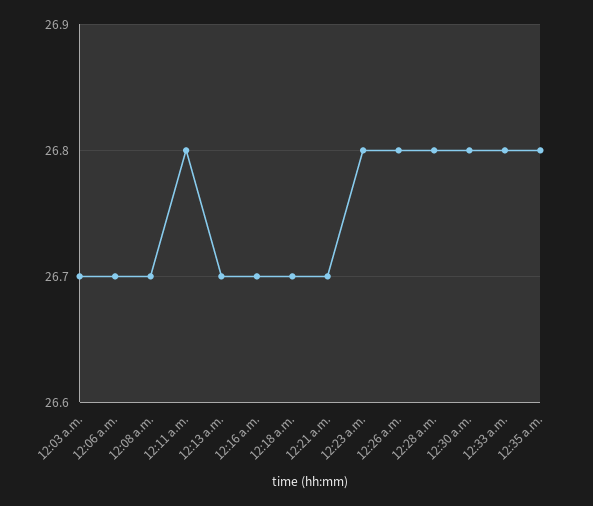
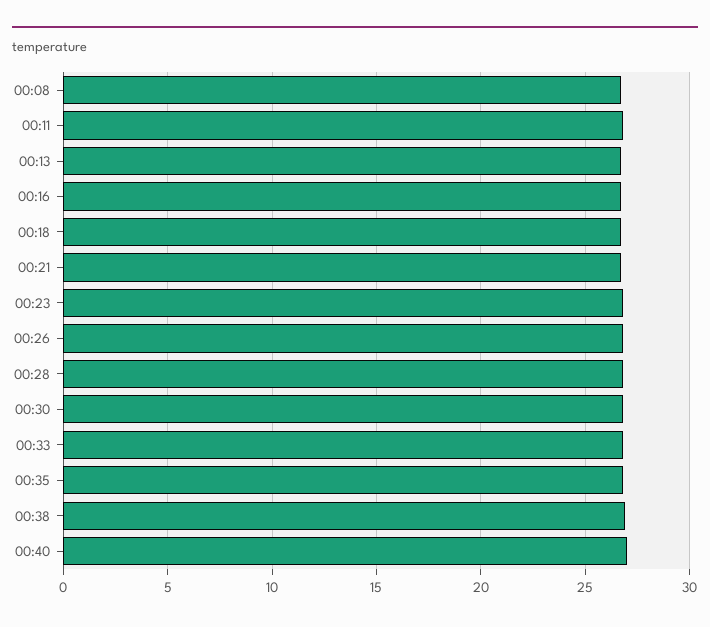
12:03 a.m.: 26.7 -> none
12:06 a.m.: 26.7 -> none
00:38: none -> 27
00:40: none -> 27

